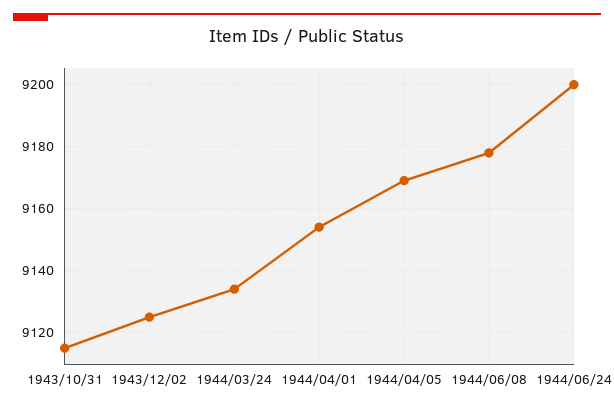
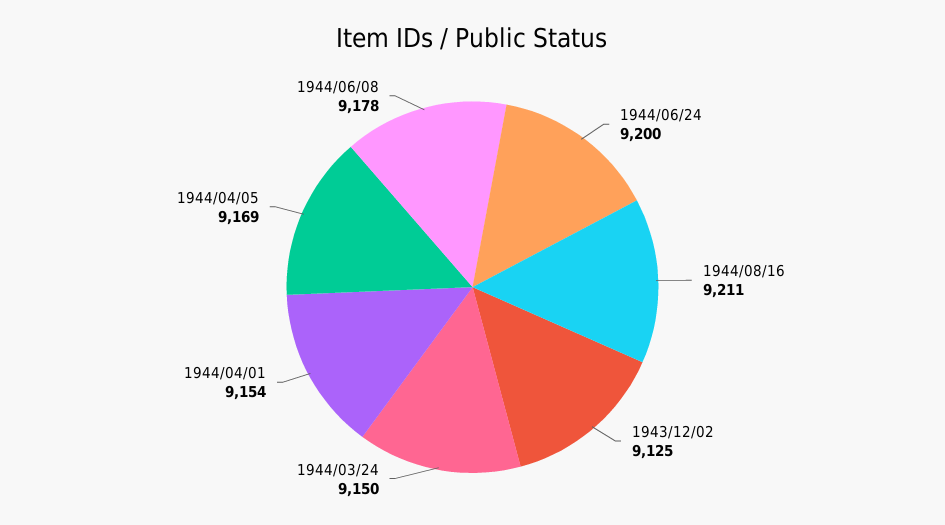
1943/10/31: 9115 -> none
1944/03/24: 9135 -> 9150
1944/08/16: none -> 9211

